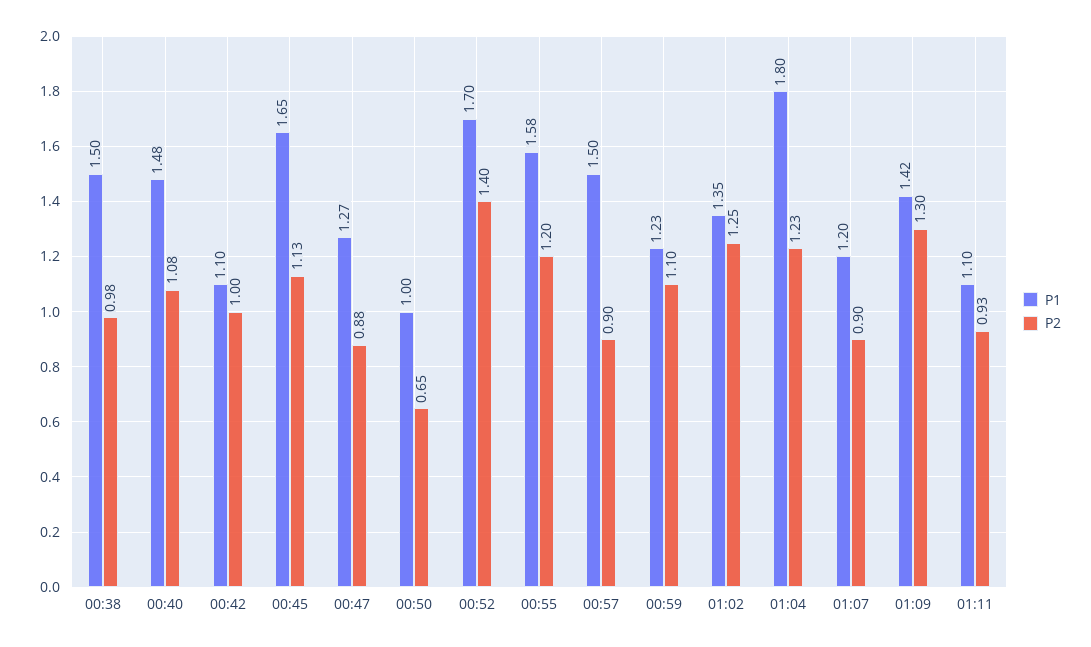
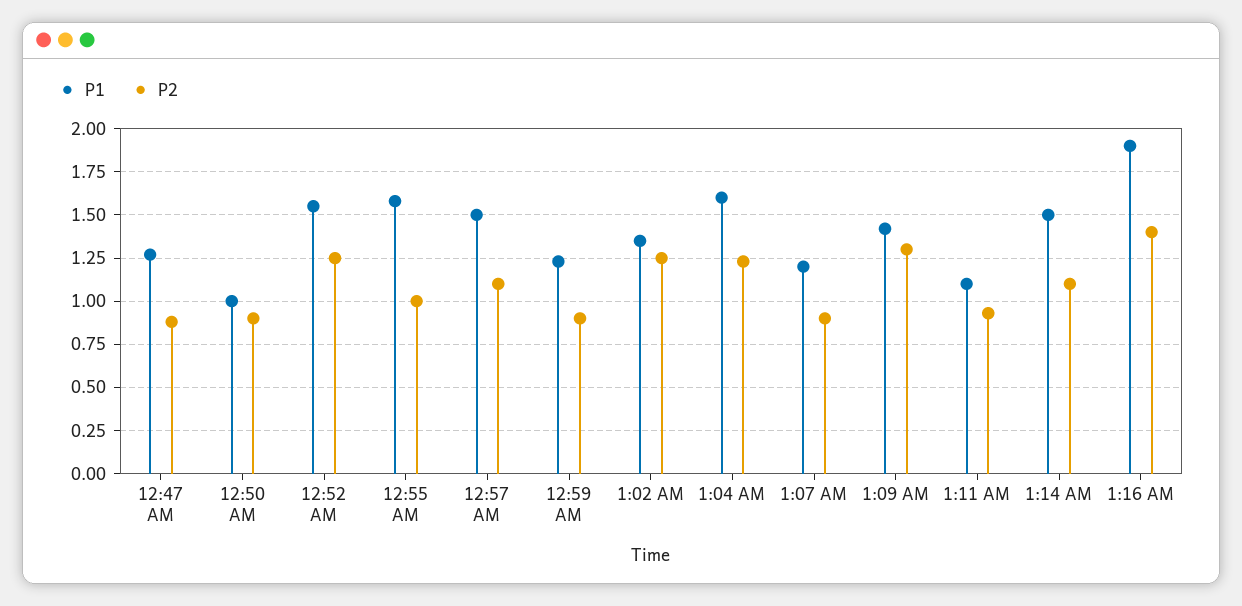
P1, 00:38: 1.5 -> none
P2, 00:38: 0.98 -> none
P1, 00:40: 1.48 -> none
P2, 00:40: 1.08 -> none
P1, 00:42: 1.1 -> none
P2, 00:42: 1 -> none
P1, 00:45: 1.65 -> none
P2, 00:45: 1.13 -> none
P2, 00:50: 0.65 -> 0.9
P1, 00:52: 1.7 -> 1.55
P2, 00:52: 1.4 -> 1.25
P2, 00:55: 1.2 -> 1
P2, 00:57: 0.9 -> 1.1
P2, 00:59: 1.1 -> 0.9
P1, 01:04: 1.8 -> 1.6
P1, 1:14 AM: none -> 1.5
P2, 1:14 AM: none -> 1.1
P1, 1:16 AM: none -> 1.9
P2, 1:16 AM: none -> 1.4

